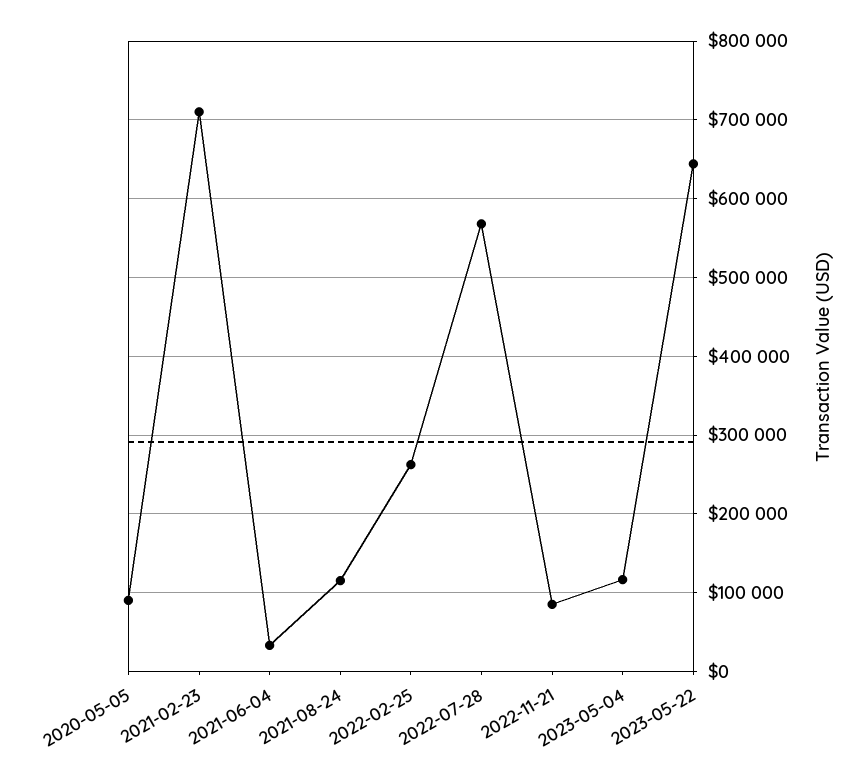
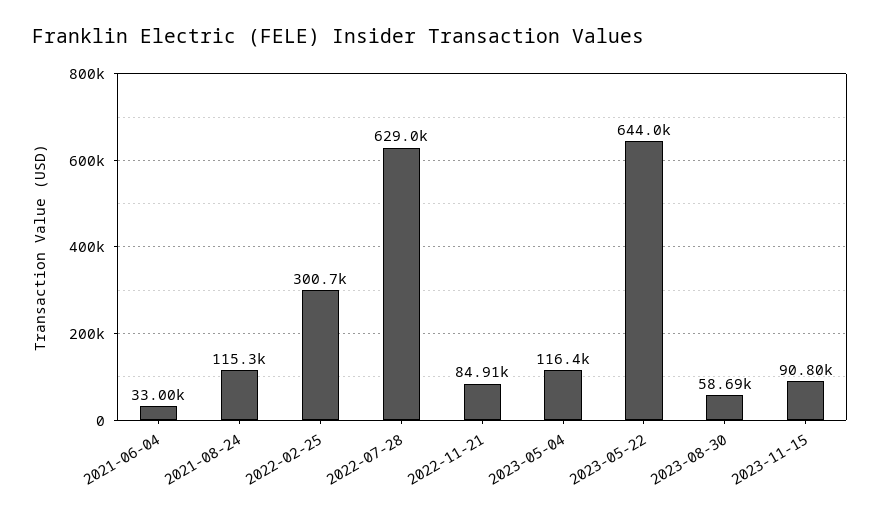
2020-05-05: 90000 -> none
2021-02-23: 710000 -> none
2022-02-25: 260000 -> 300700
2022-07-28: 570000 -> 629000
2023-08-30: none -> 58690
2023-11-15: none -> 90800

